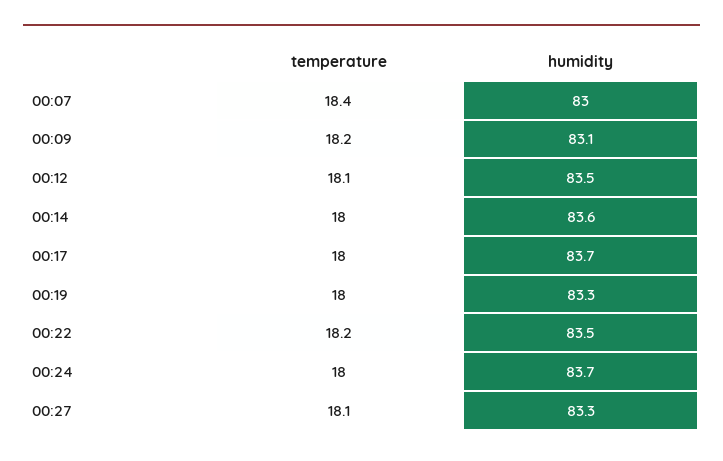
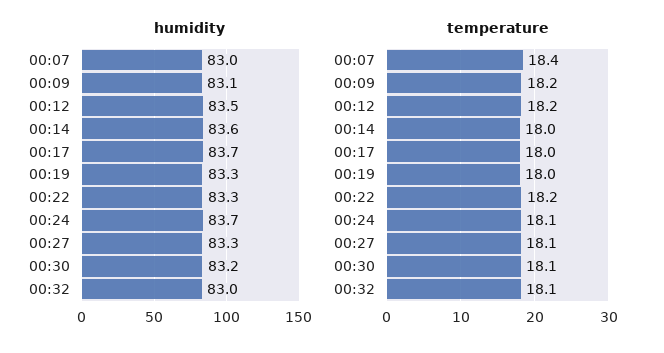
temperature, 00:12: 18.1 -> 18.2
humidity, 00:22: 83.5 -> 83.3
temperature, 00:24: 18 -> 18.1
humidity, 00:30: none -> 83.2
humidity, 00:32: none -> 83
temperature, 00:30: none -> 18.1
temperature, 00:32: none -> 18.1

